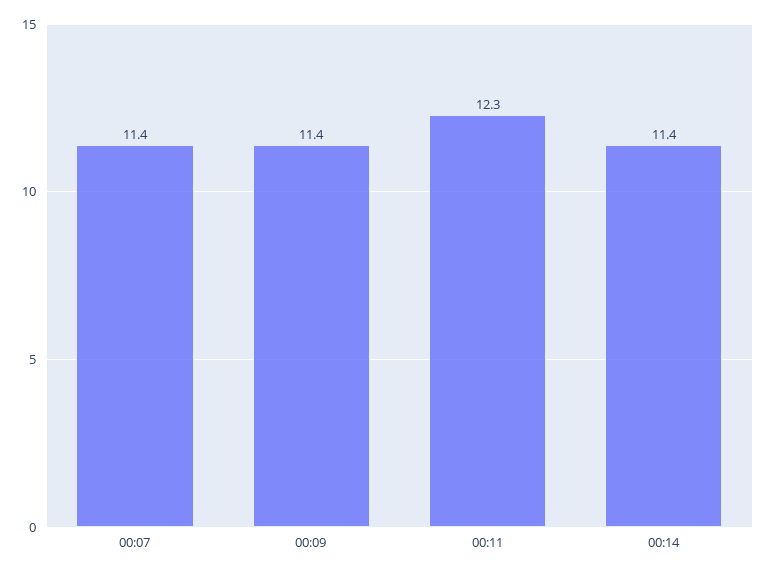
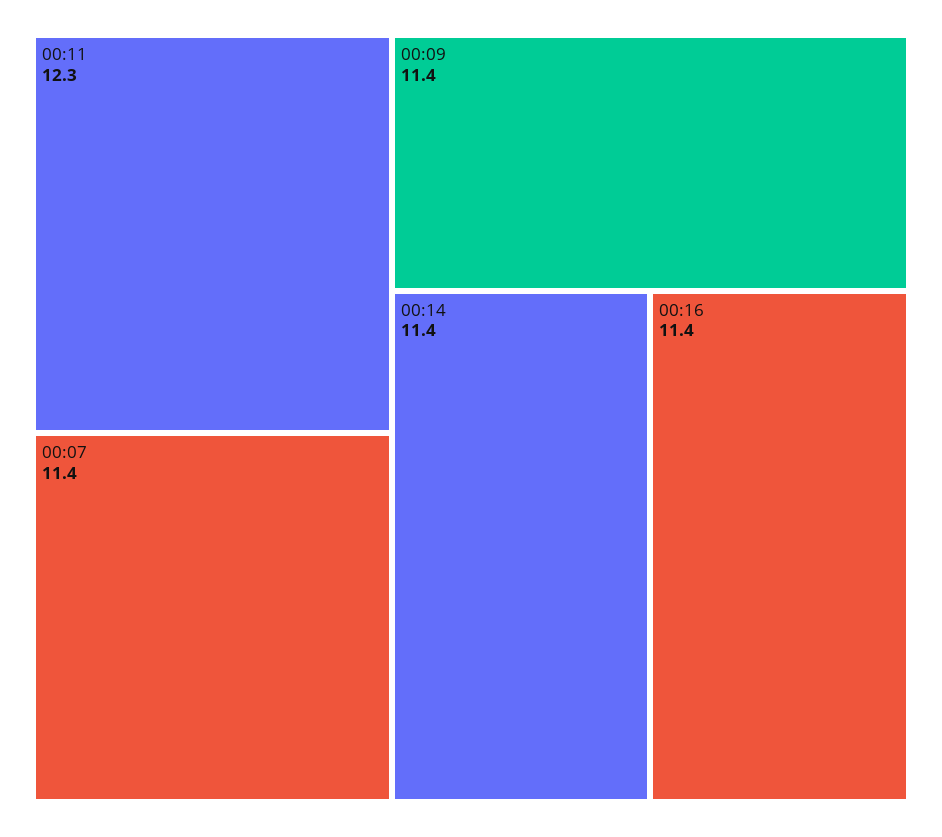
00:16: none -> 11.4

